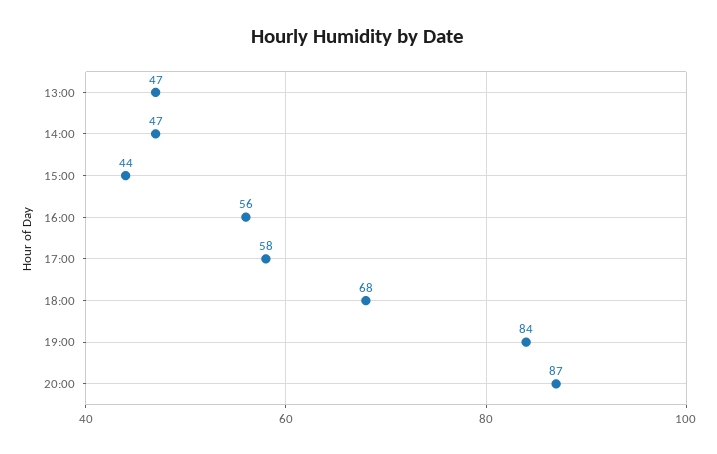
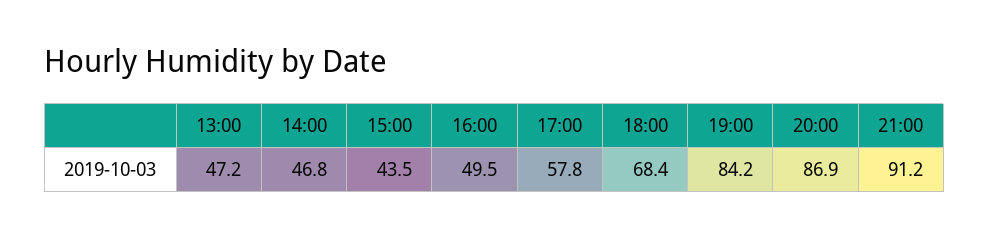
16:00: 56 -> 49.5
21:00: none -> 91.2

